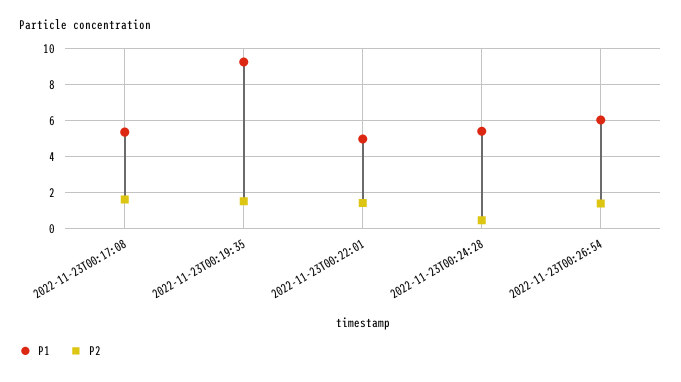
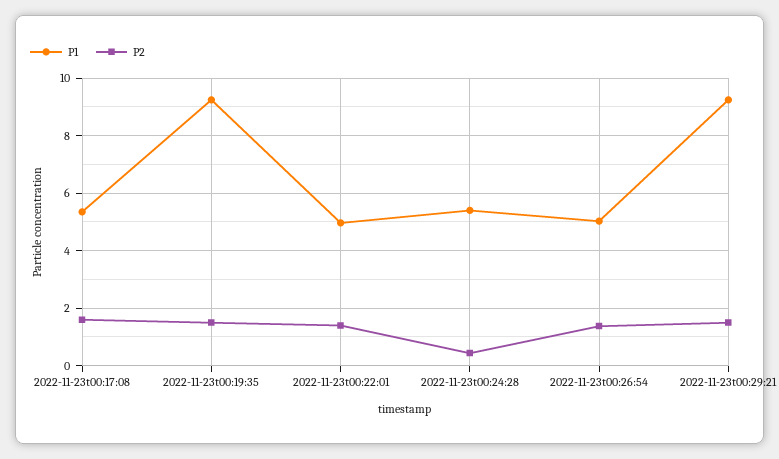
P1, 2022-11-23T00:26:54: 6 -> 5
P1, 2022-11-23t00:29:21: none -> 9.25
P2, 2022-11-23t00:29:21: none -> 1.5

